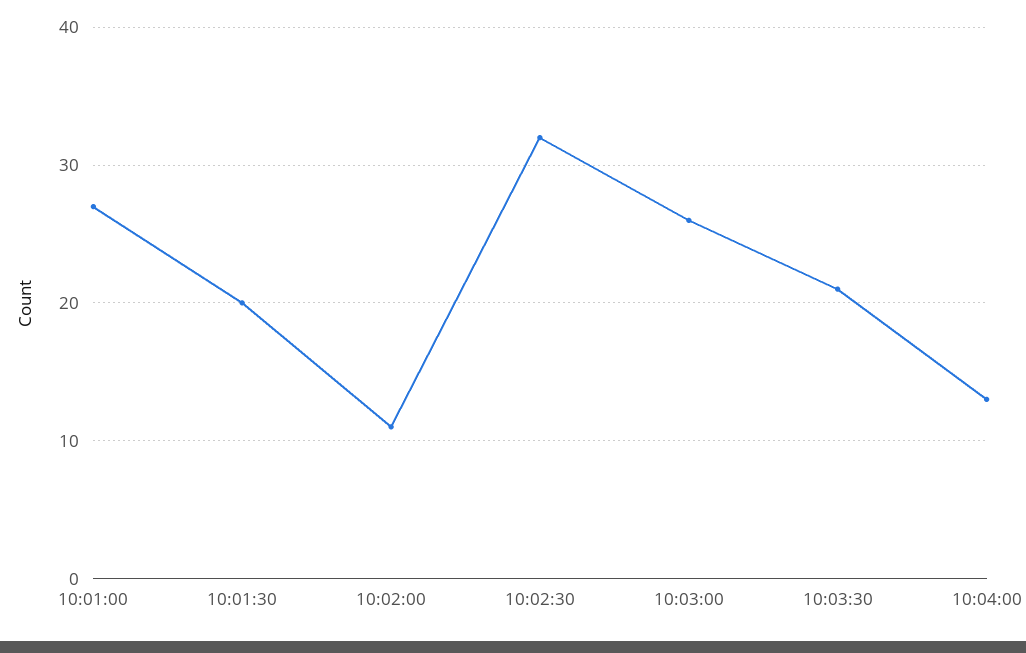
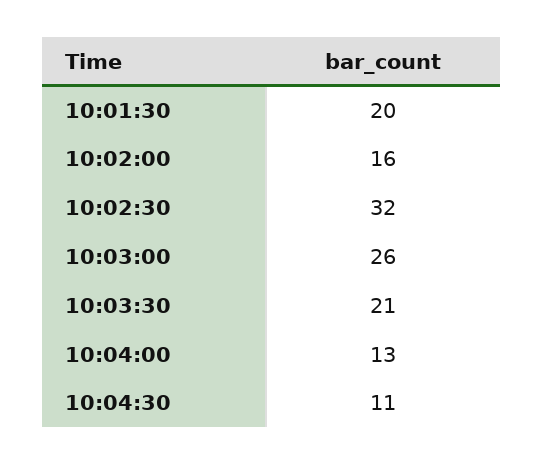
10:01:00: 27 -> none
10:02:00: 11 -> 16
10:04:30: none -> 11

